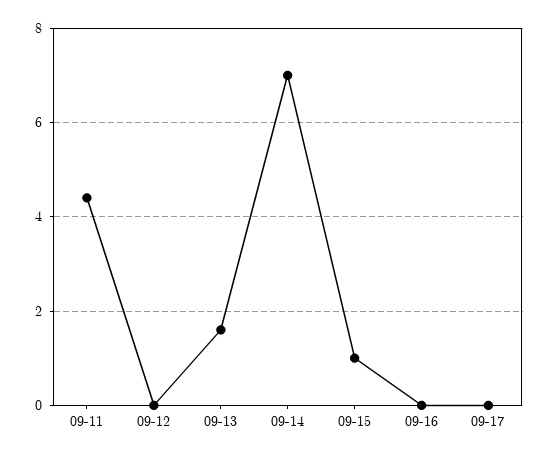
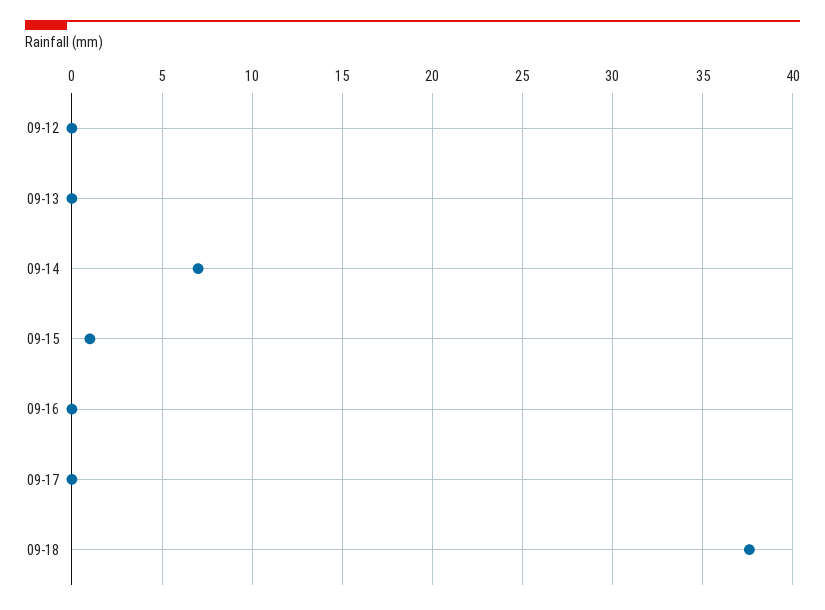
09-11: 4.5 -> none
09-13: 1.5 -> 0
09-18: none -> 37.5

